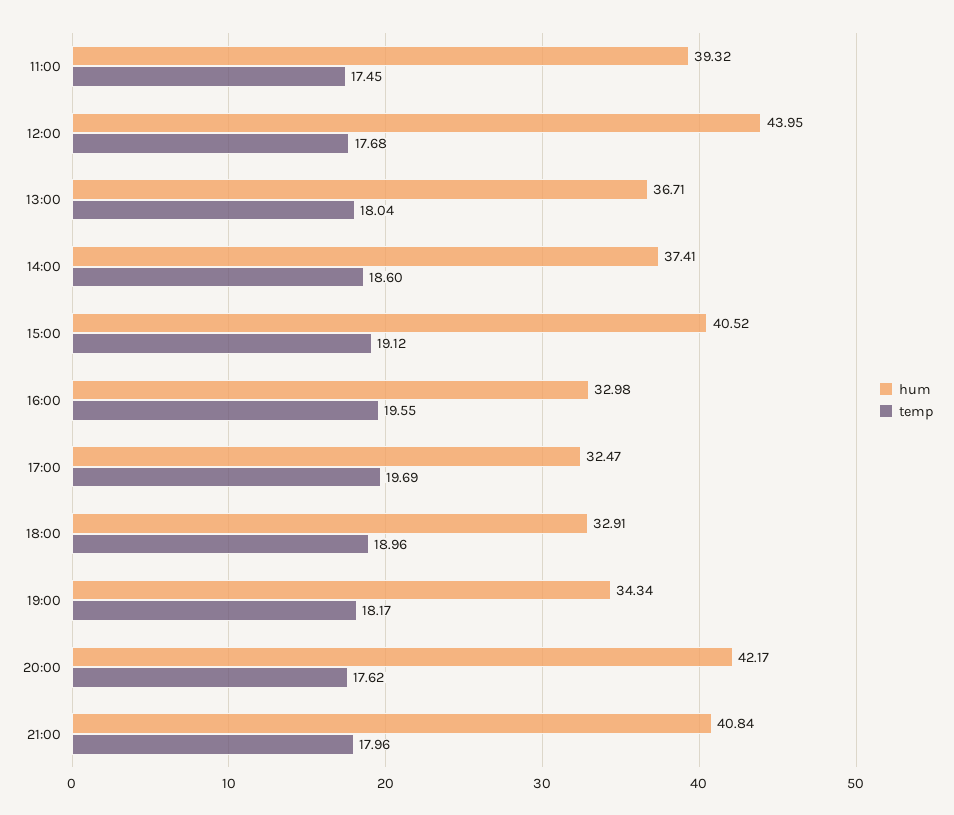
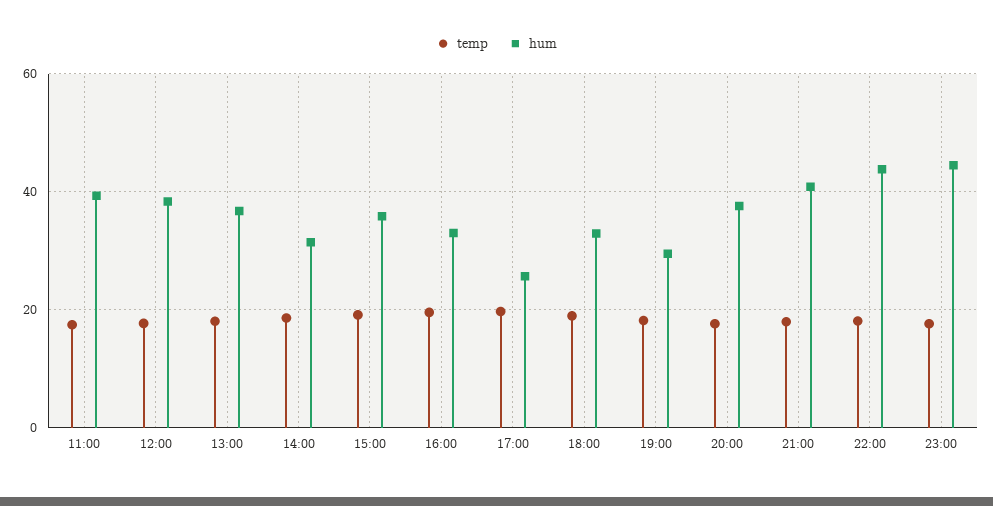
hum, 12:00: 43.95 -> 38
hum, 14:00: 37.41 -> 32
hum, 15:00: 40.52 -> 36
hum, 17:00: 32.47 -> 26
hum, 19:00: 34.34 -> 30
hum, 20:00: 42.17 -> 38
temp, 22:00: none -> 18
hum, 22:00: none -> 44
temp, 23:00: none -> 18
hum, 23:00: none -> 44

